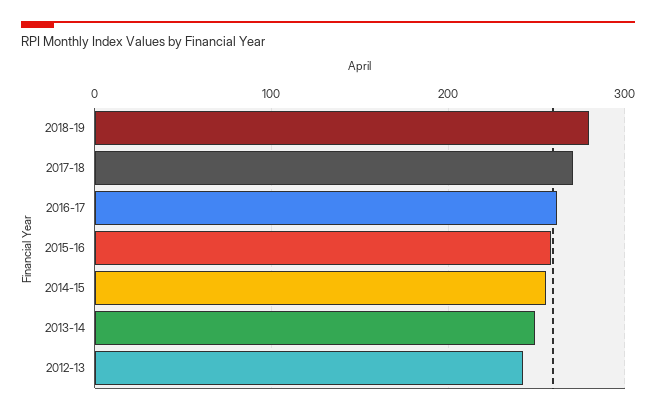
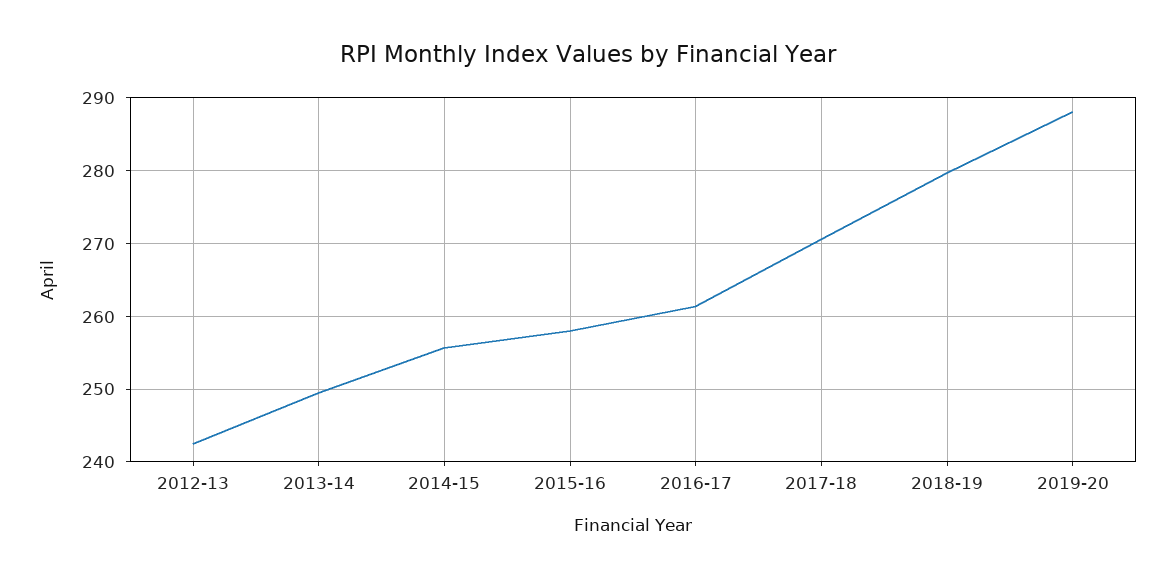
2019-20: none -> 288

